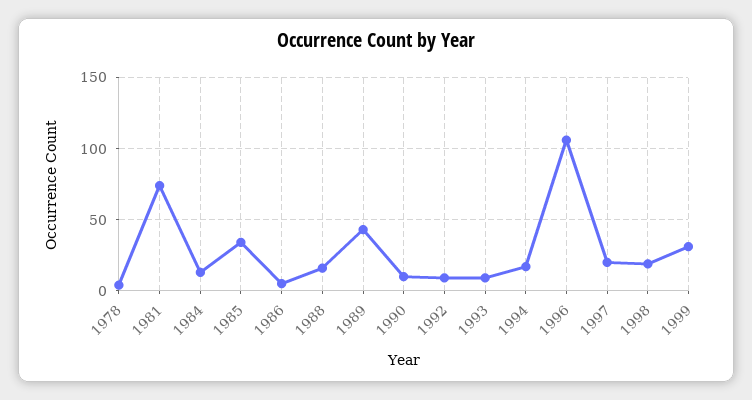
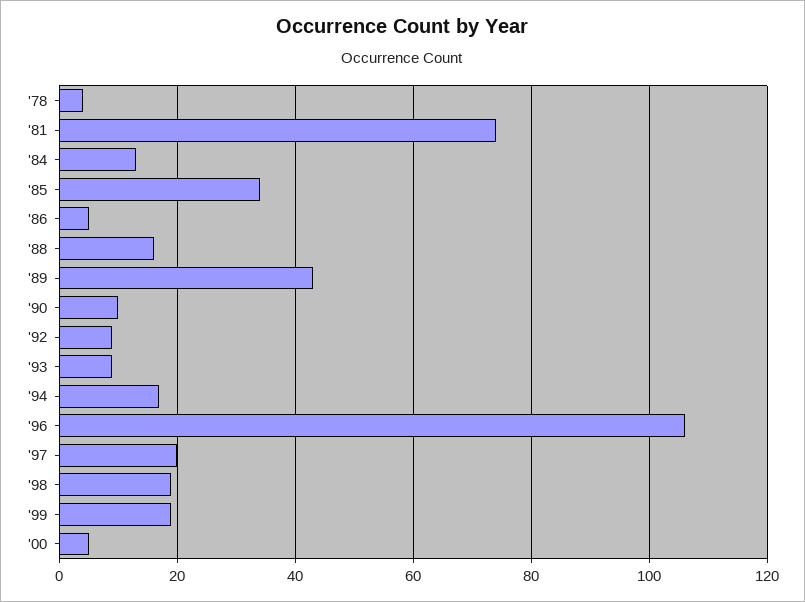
1999: 30 -> 20
'00: none -> 5

